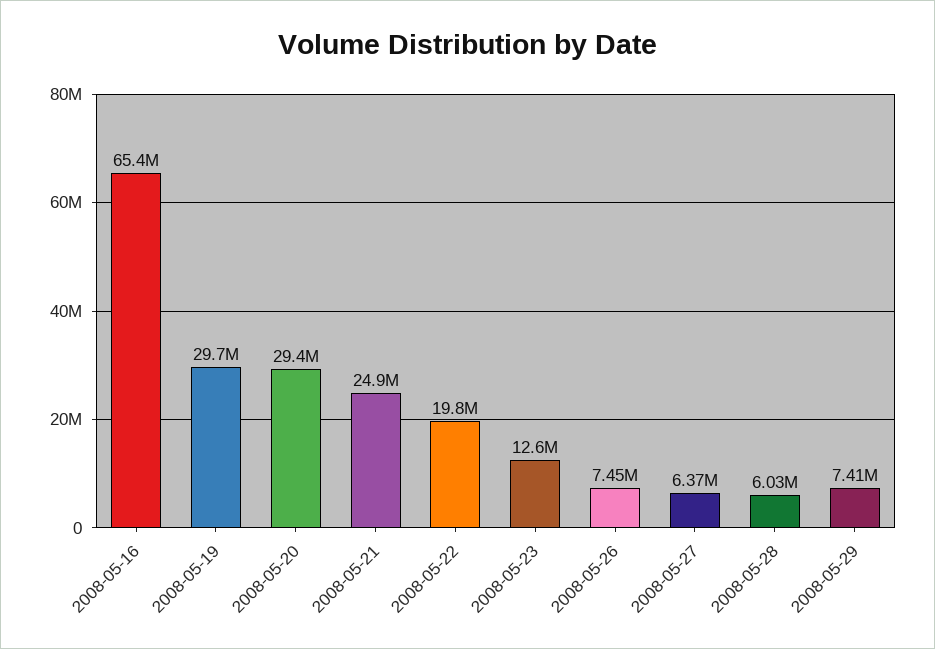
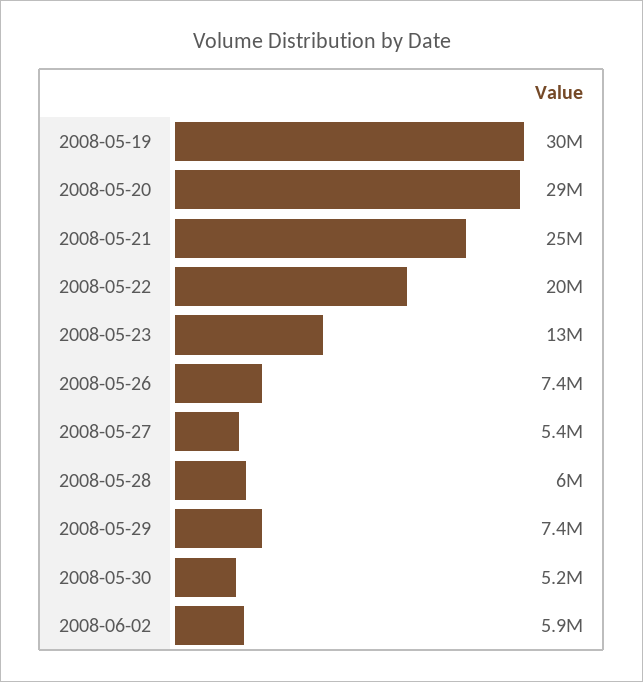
2008-05-16: 65400000 -> none
2008-05-27: 6370000 -> 5400000
2008-05-30: none -> 5200000
2008-06-02: none -> 5900000

